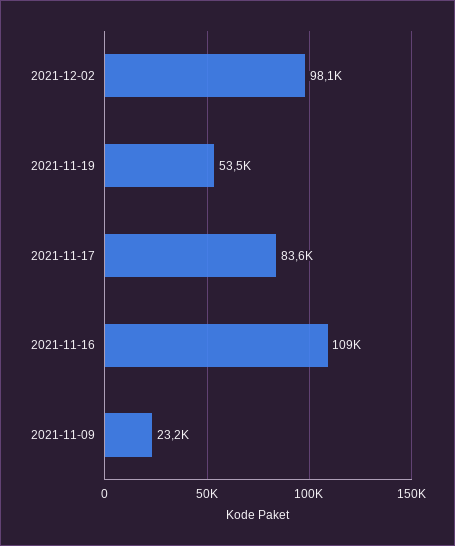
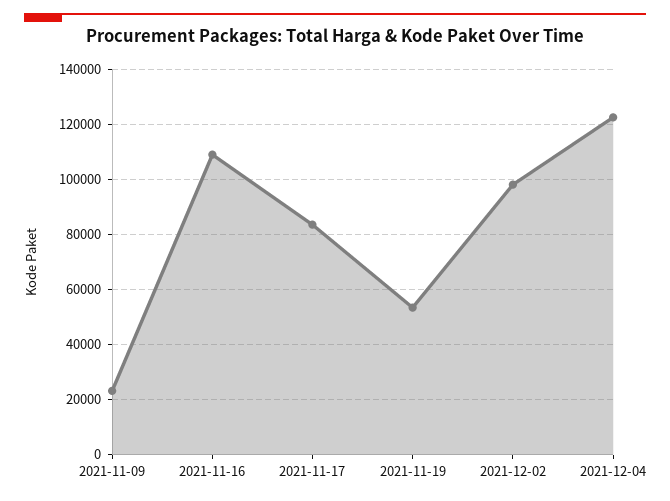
2021-12-04: none -> 122500

